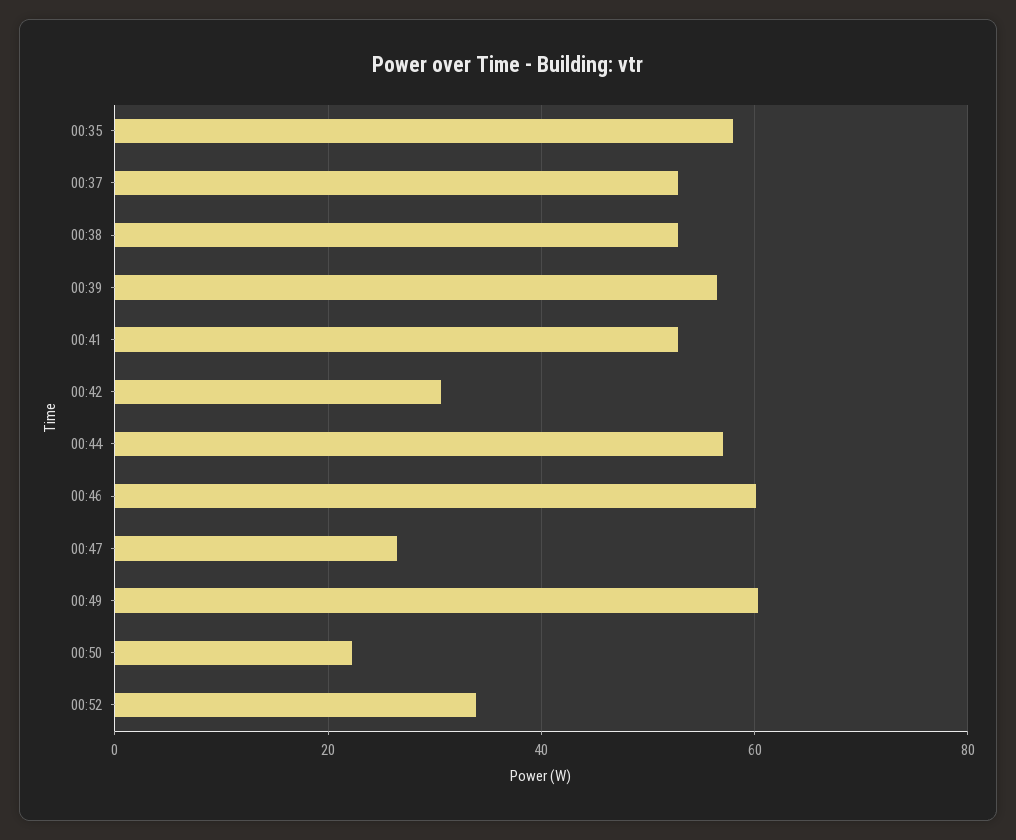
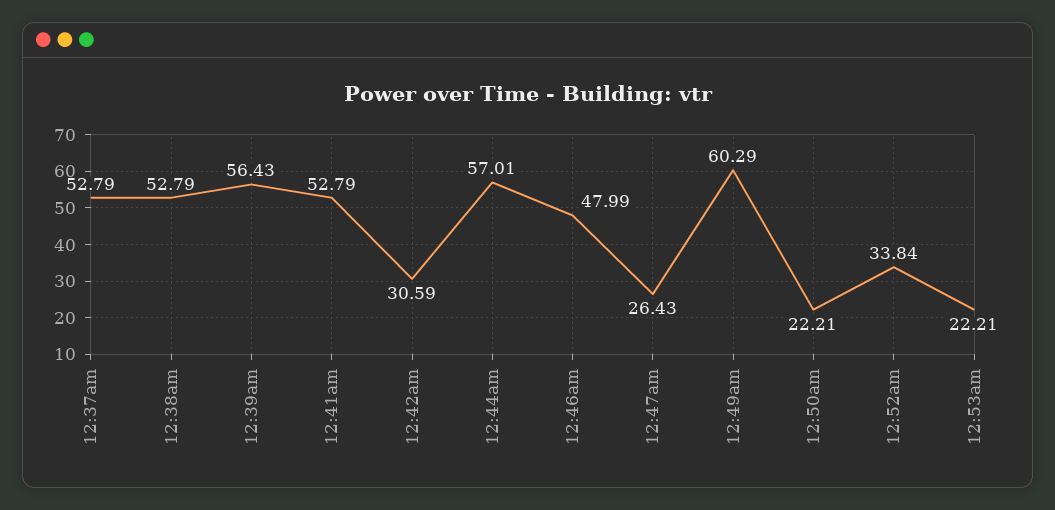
00:35: 58 -> none
00:46: 60 -> 47.99
12:53am: none -> 22.21

